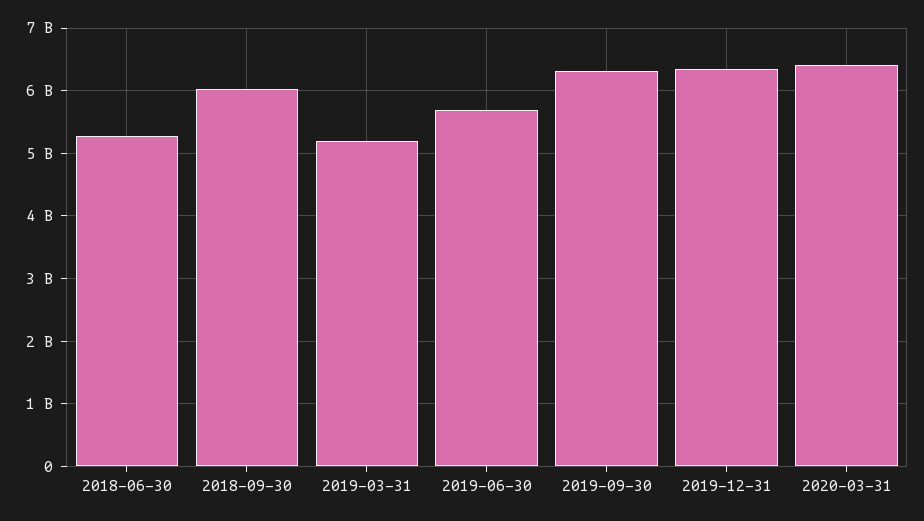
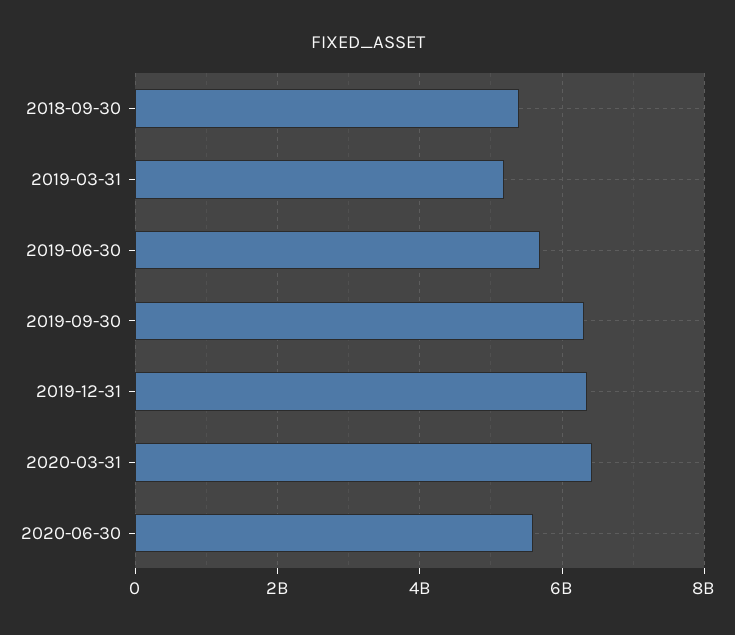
2018-06-30: 5300000000 -> none
2018-09-30: 6000000000 -> 5400000000
2020-06-30: none -> 5600000000

